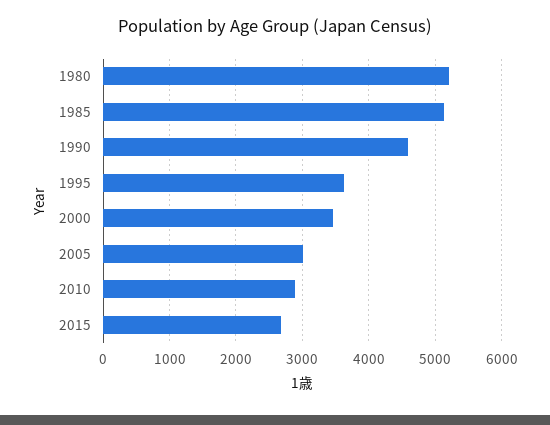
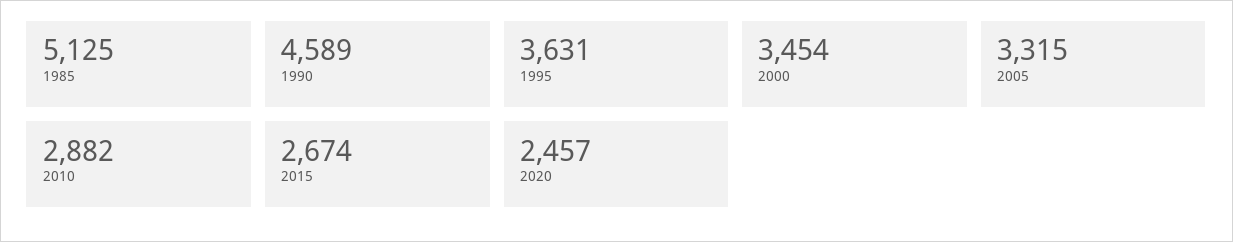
1980: 5200 -> none
2005: 3000 -> 3315
2020: none -> 2457

